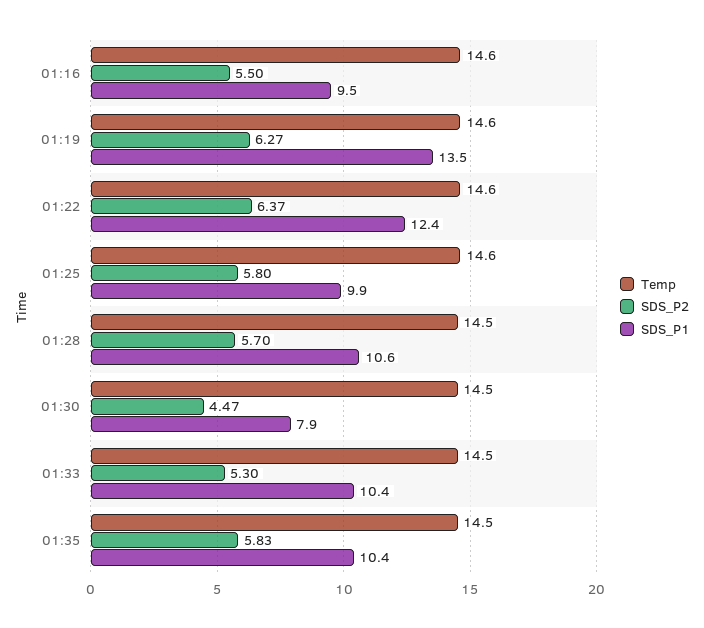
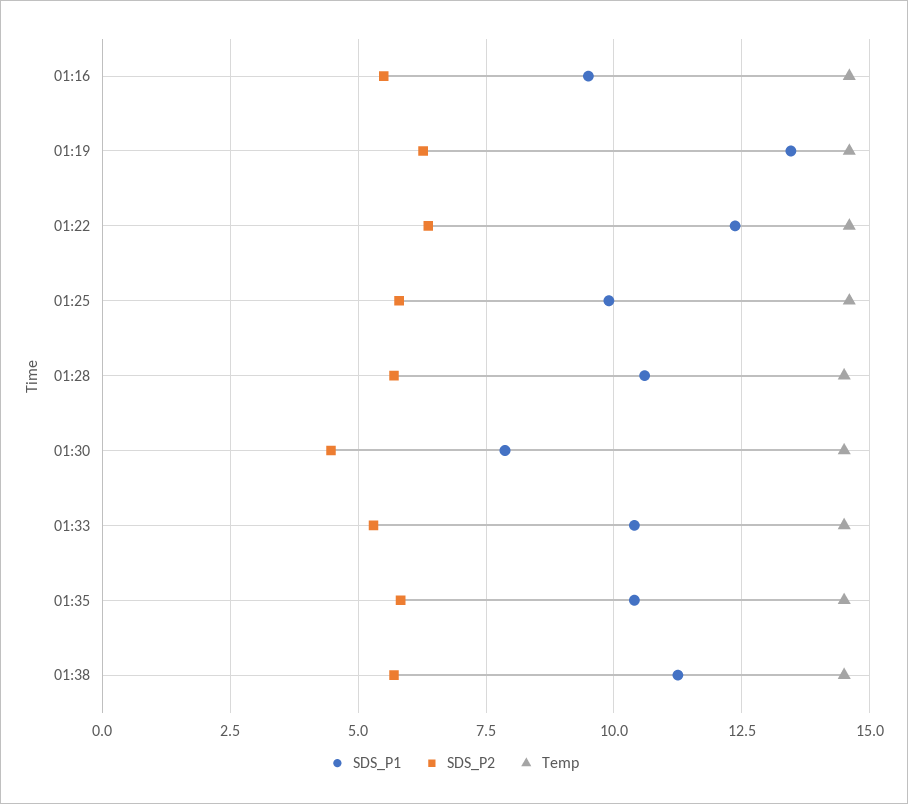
SDS_P1, 01:38: none -> 11.25
SDS_P2, 01:38: none -> 5.75
Temp, 01:38: none -> 14.5

